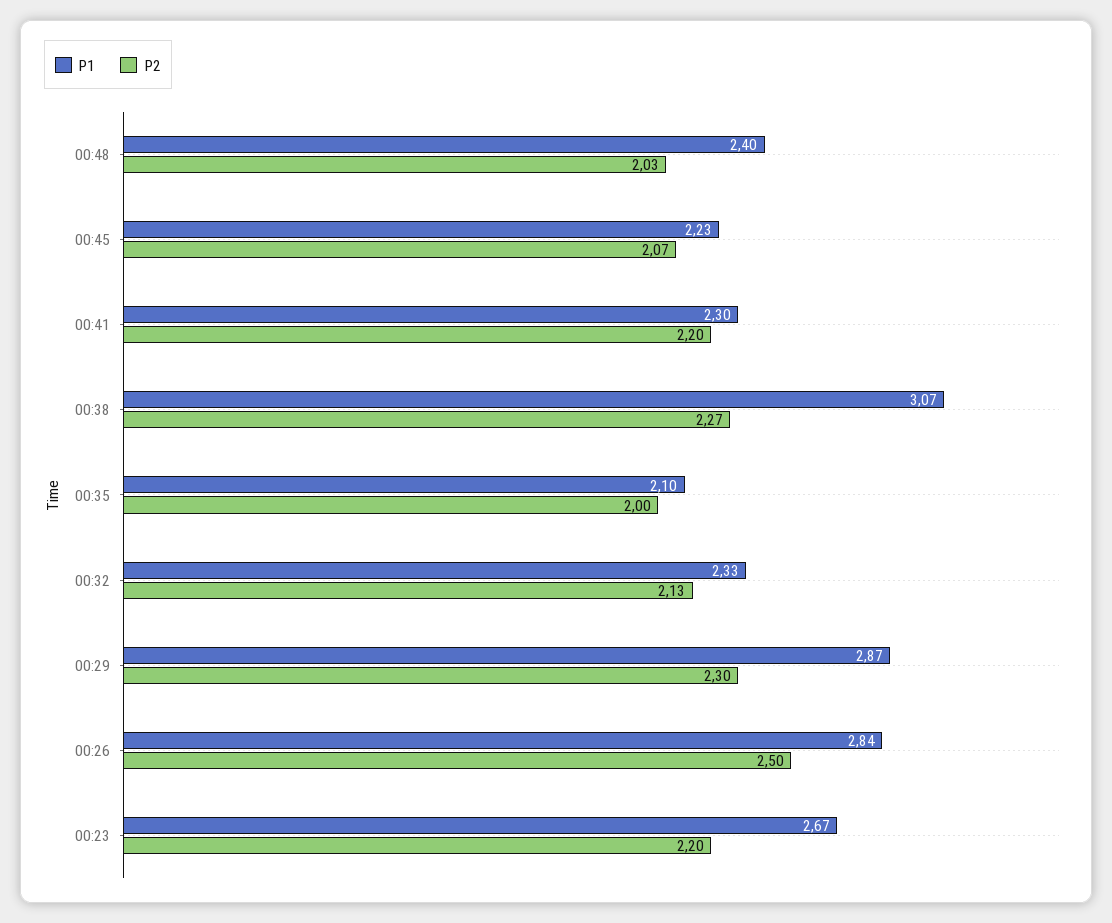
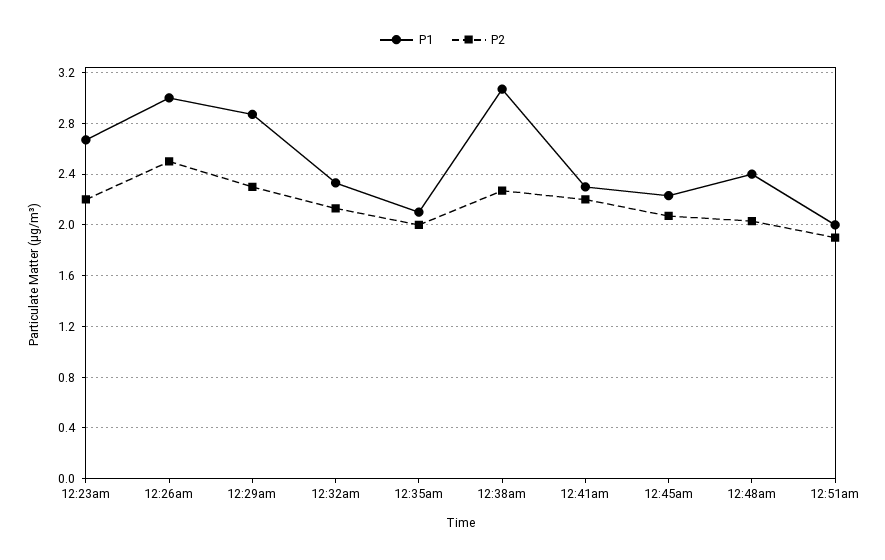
P1, 00:26: 2.84 -> 3
P1, 12:51am: none -> 2
P2, 12:51am: none -> 1.9

